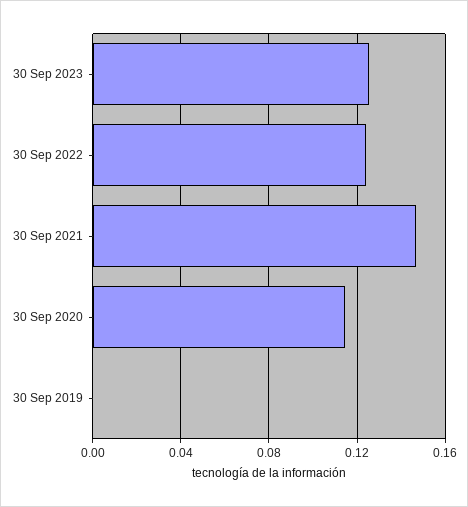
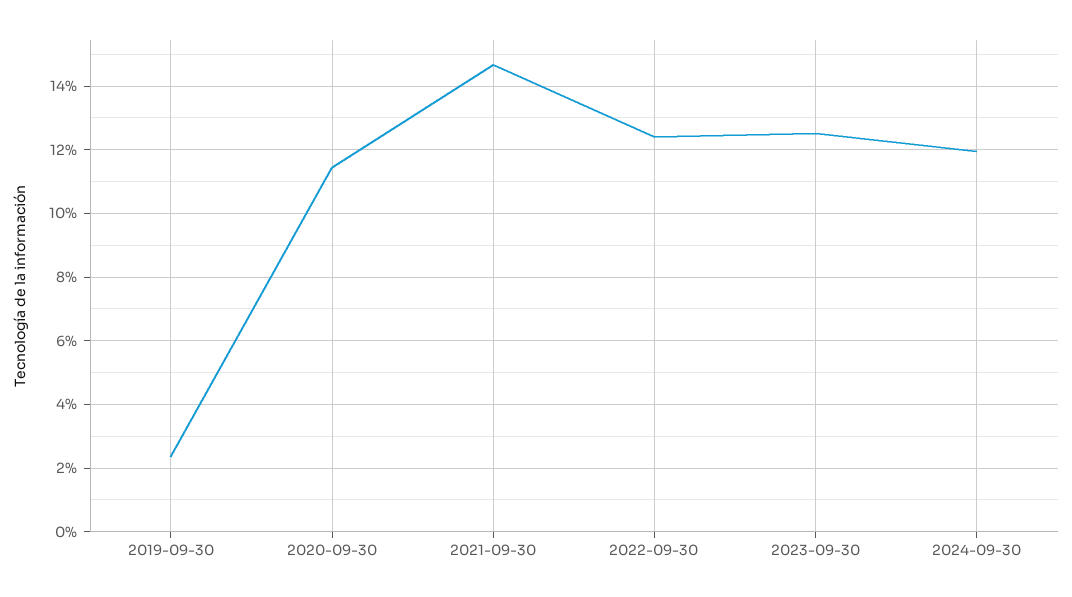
30 Sep 2019: 0 -> 0.024
2024-09-30: none -> 0.12

